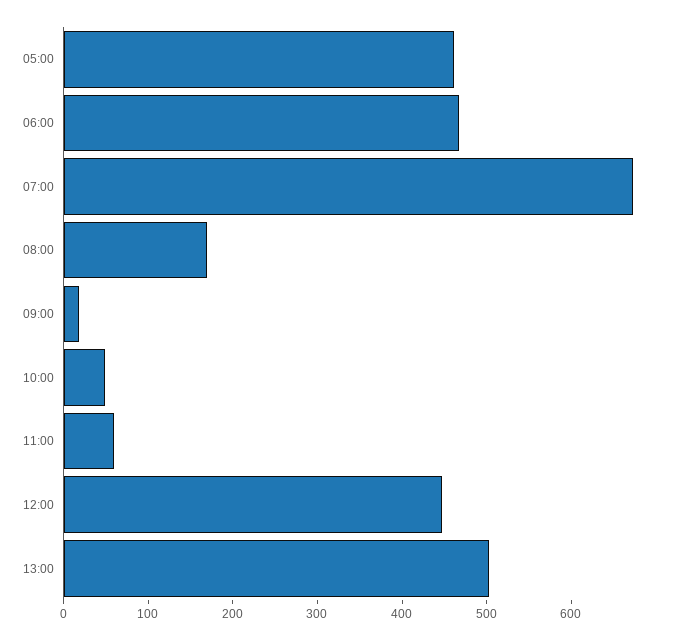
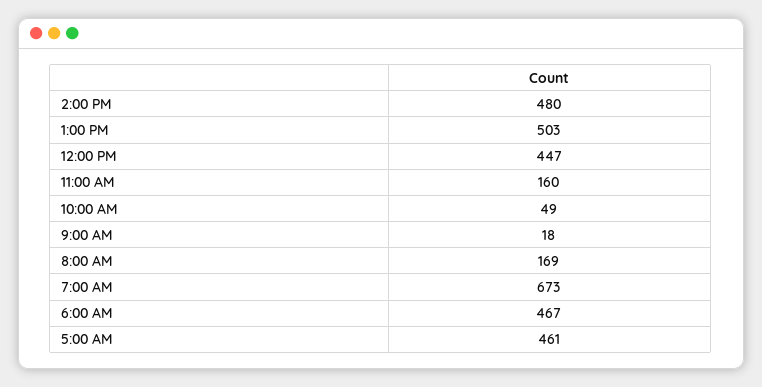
11:00: 60 -> 160
2:00 PM: none -> 480

